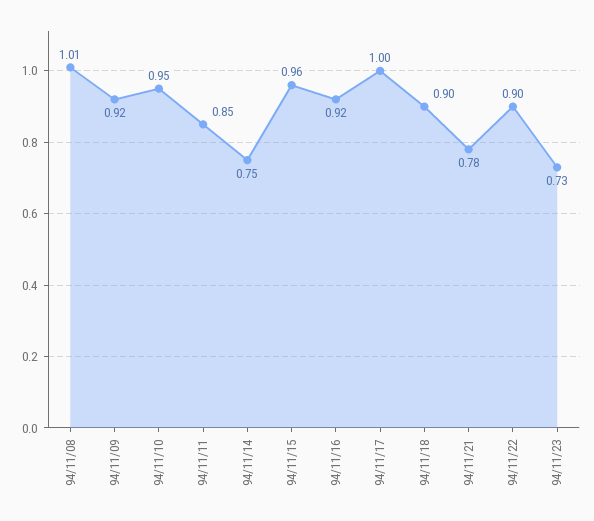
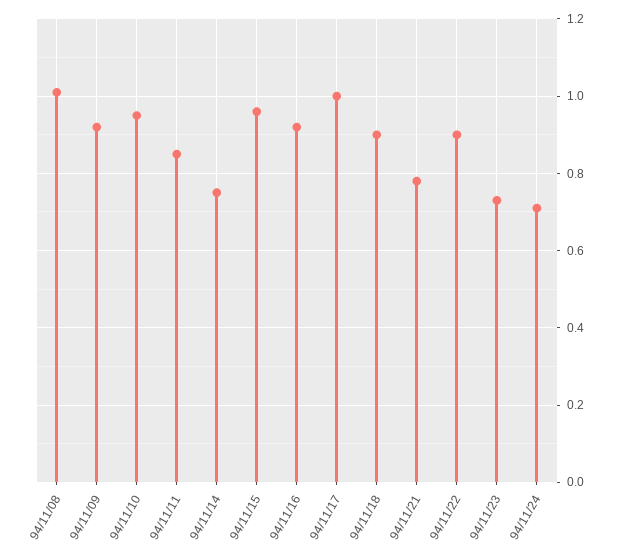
94/11/24: none -> 0.7

